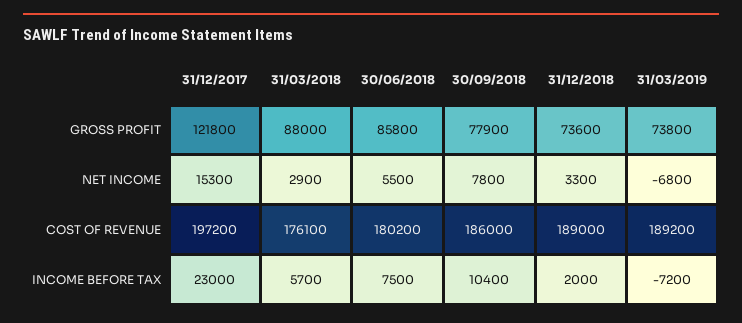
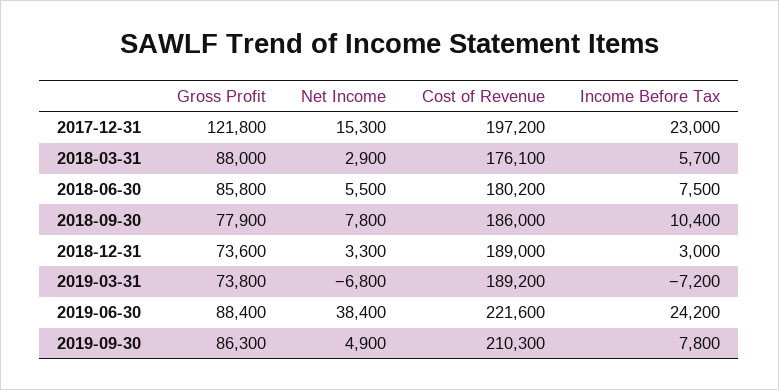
31/12/2018, INCOME BEFORE TAX: 2000 -> 3000
2019-06-30, GROSS PROFIT: none -> 88400
2019-06-30, NET INCOME: none -> 38400
2019-06-30, COST OF REVENUE: none -> 221600
2019-06-30, INCOME BEFORE TAX: none -> 24200
2019-09-30, GROSS PROFIT: none -> 86300
2019-09-30, NET INCOME: none -> 4900
2019-09-30, COST OF REVENUE: none -> 210300
2019-09-30, INCOME BEFORE TAX: none -> 7800

